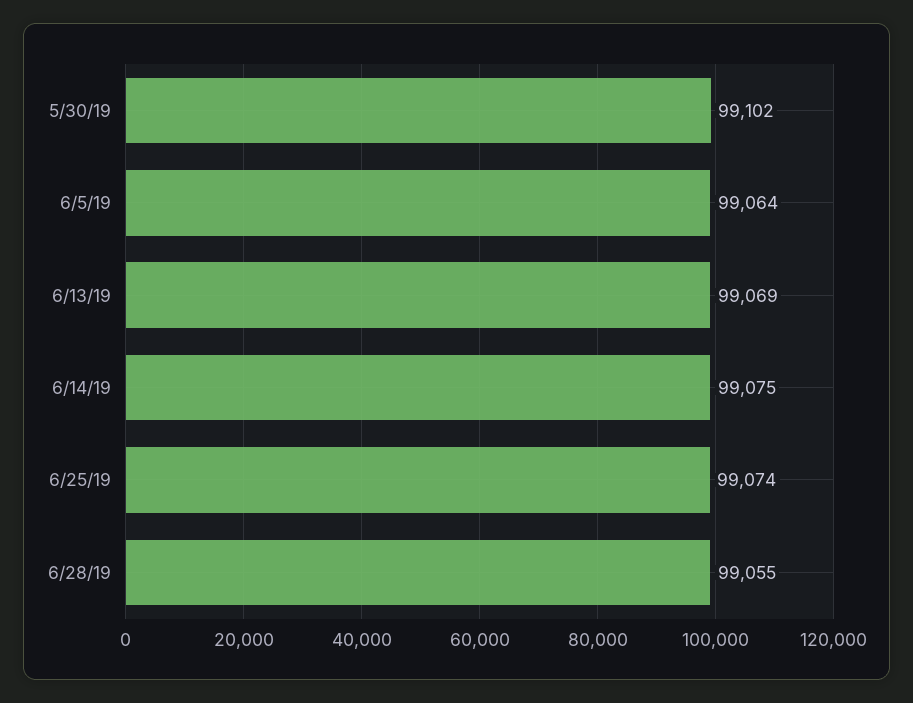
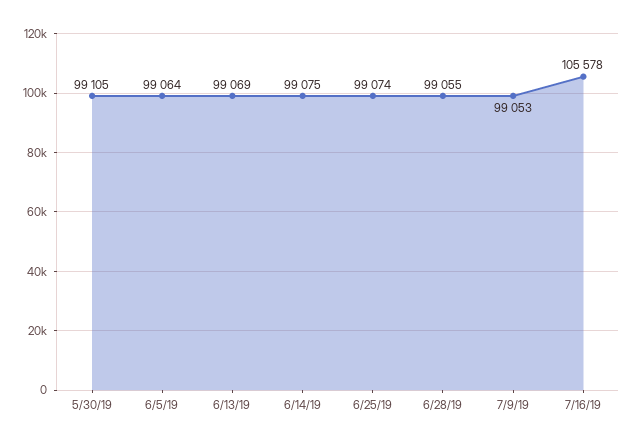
5/30/19: 99102 -> 99105
7/9/19: none -> 99053
7/16/19: none -> 105578

